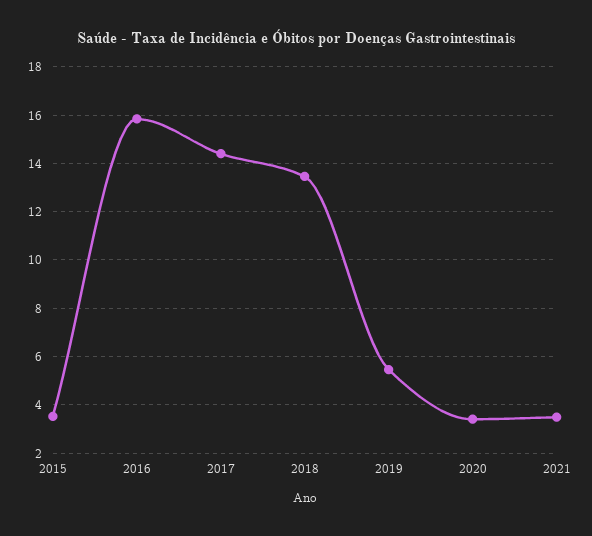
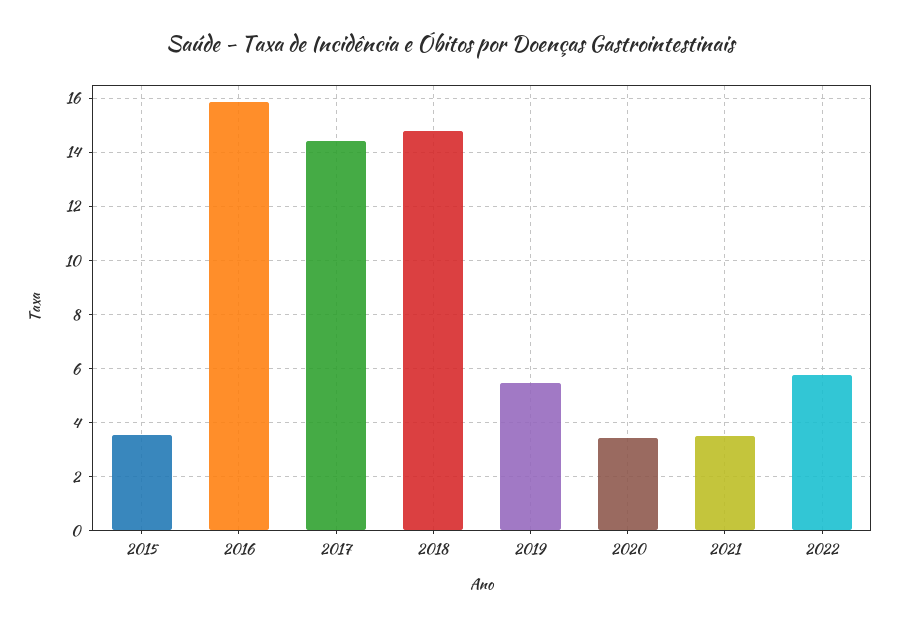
2018: 13.5 -> 14.75
2022: none -> 5.75

